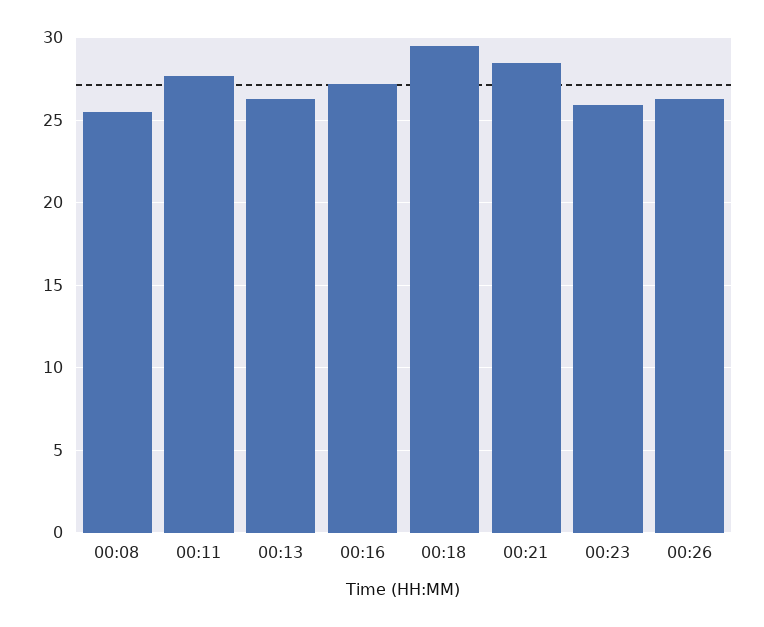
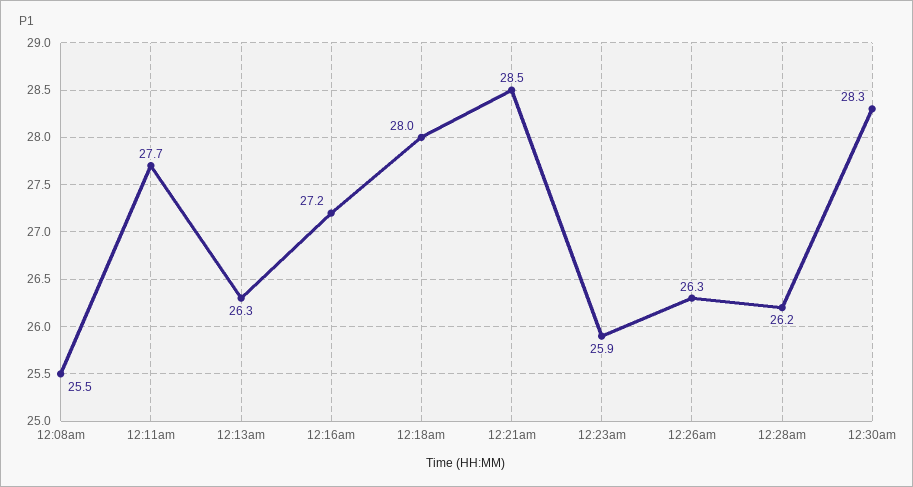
00:18: 29.5 -> 28
12:28am: none -> 26.2
12:30am: none -> 28.3

